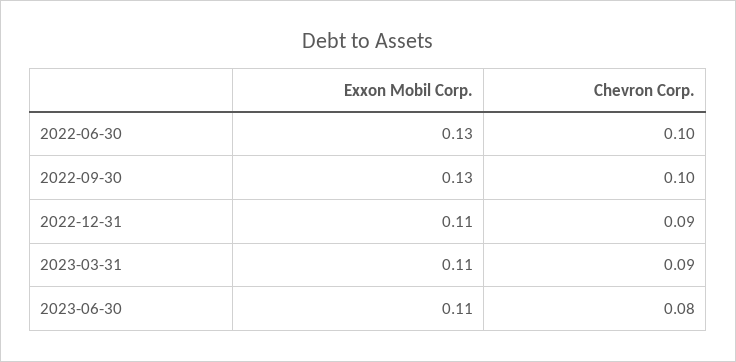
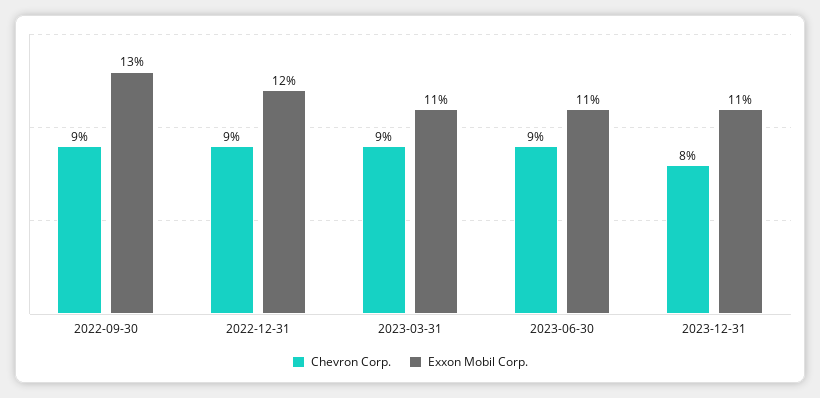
Exxon Mobil Corp., 2022-06-30: 0.13 -> none
Chevron Corp., 2022-06-30: 0.1 -> none
Chevron Corp., 2022-09-30: 0.1 -> 0.09
Exxon Mobil Corp., 2022-12-31: 0.11 -> 0.12
Chevron Corp., 2023-06-30: 0.08 -> 0.09
Chevron Corp., 2023-12-31: none -> 0.08
Exxon Mobil Corp., 2023-12-31: none -> 0.11

